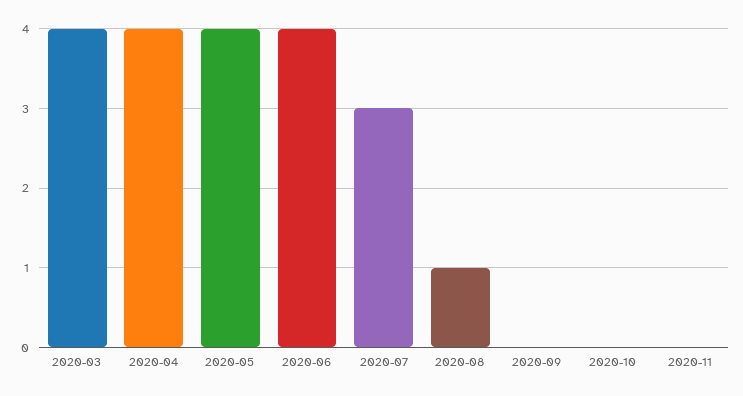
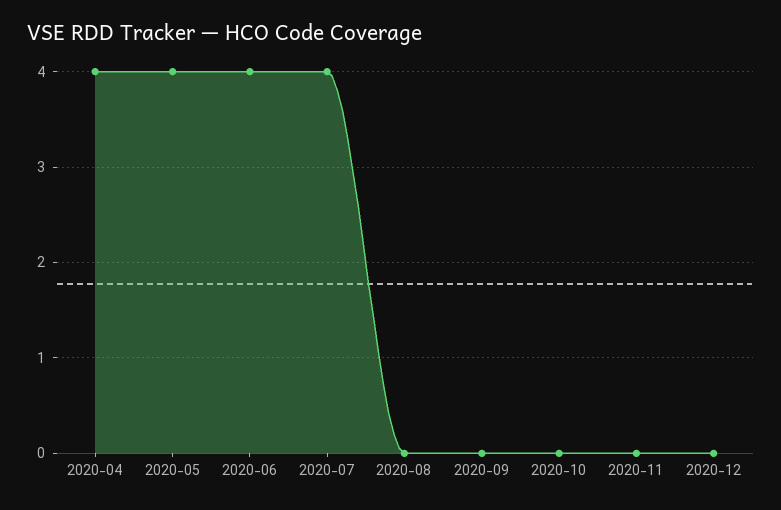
2020-03: 4 -> none
2020-07: 3 -> 4
2020-08: 1 -> 0
2020-12: none -> 0

